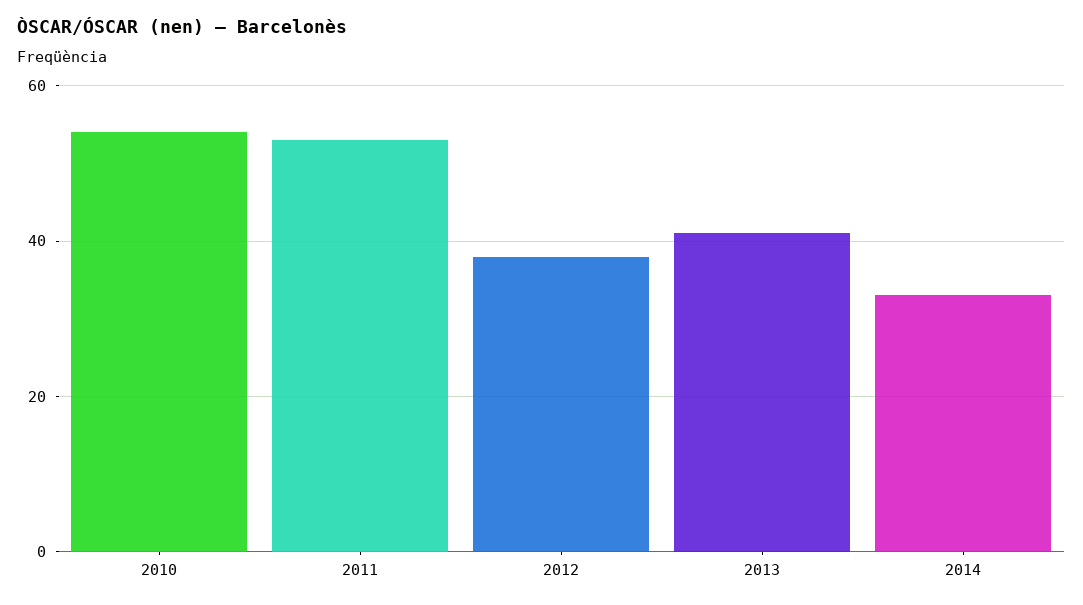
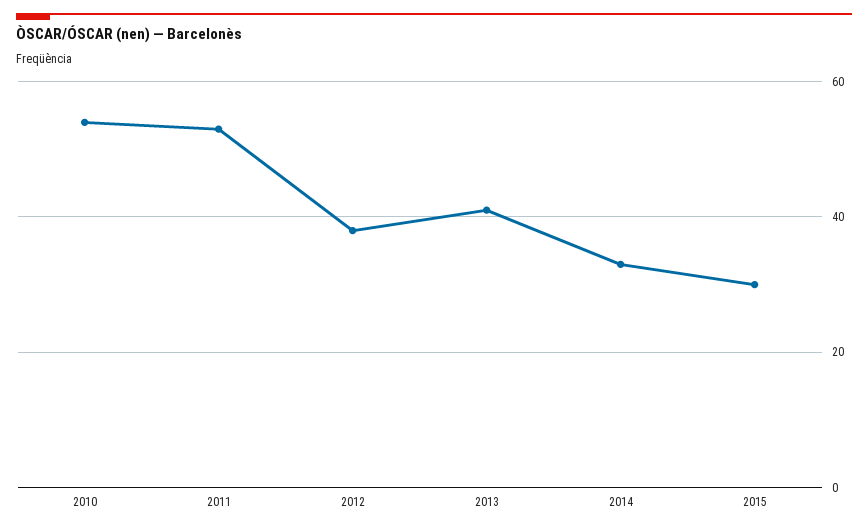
2015: none -> 30

